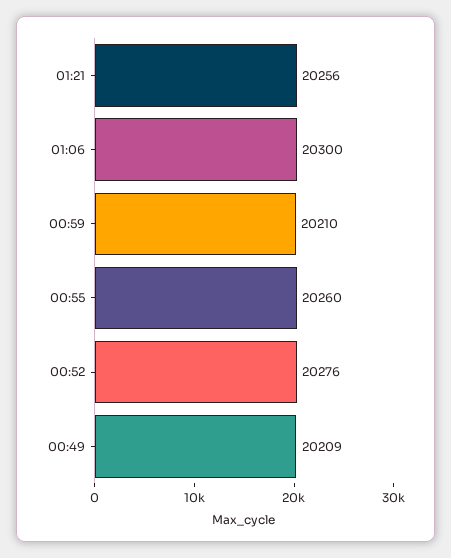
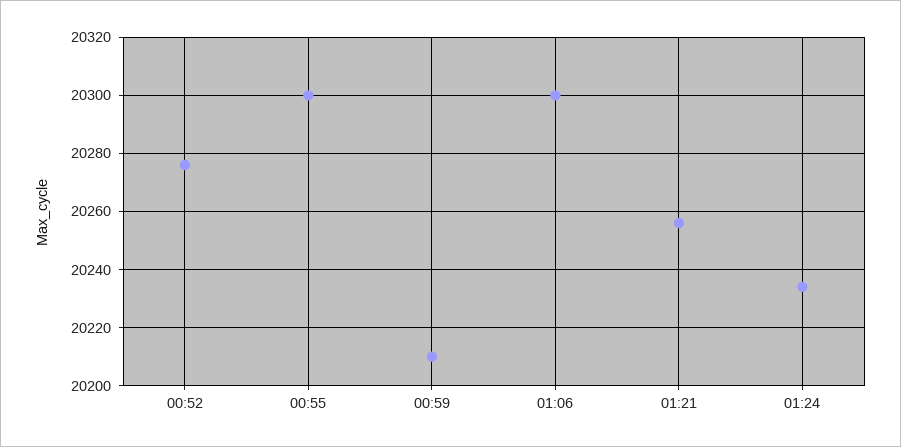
00:55: 20260 -> 20300
00:49: 20209 -> none
01:24: none -> 20235

